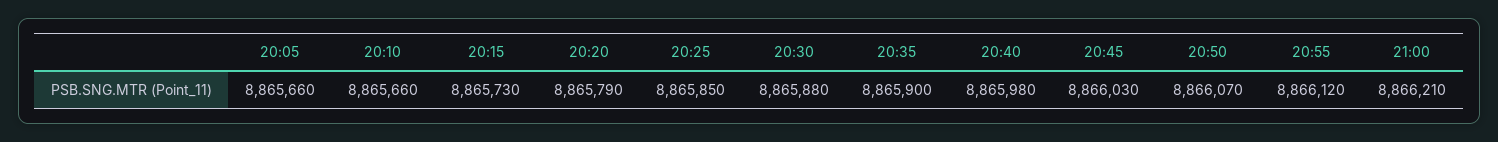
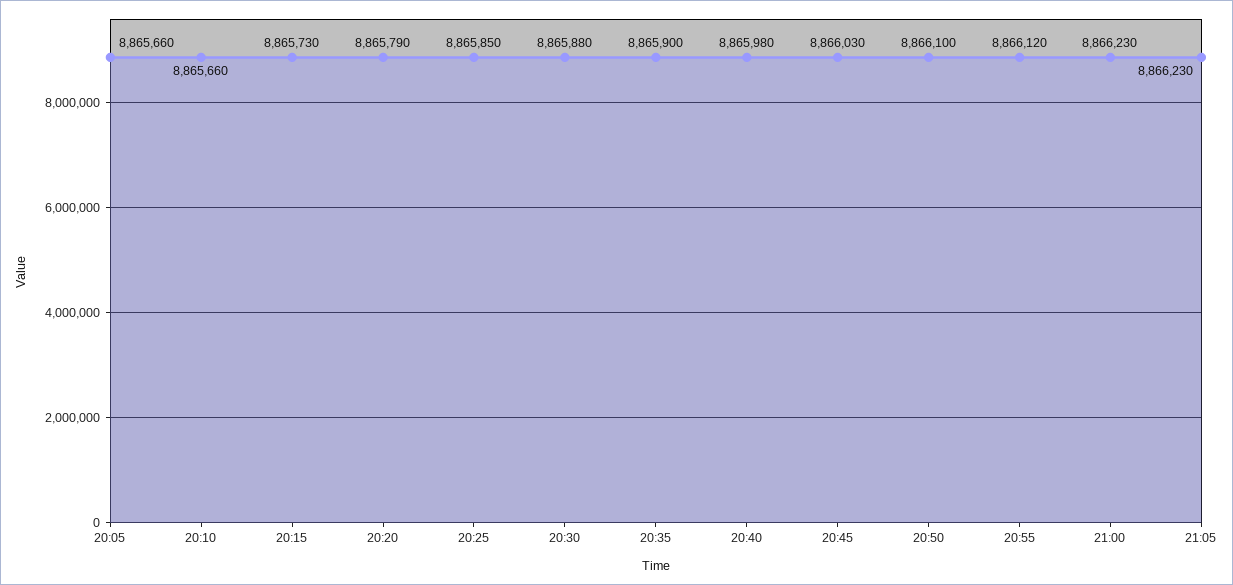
20:50: 8866070 -> 8866100
21:00: 8866210 -> 8866230
21:05: none -> 8866230

